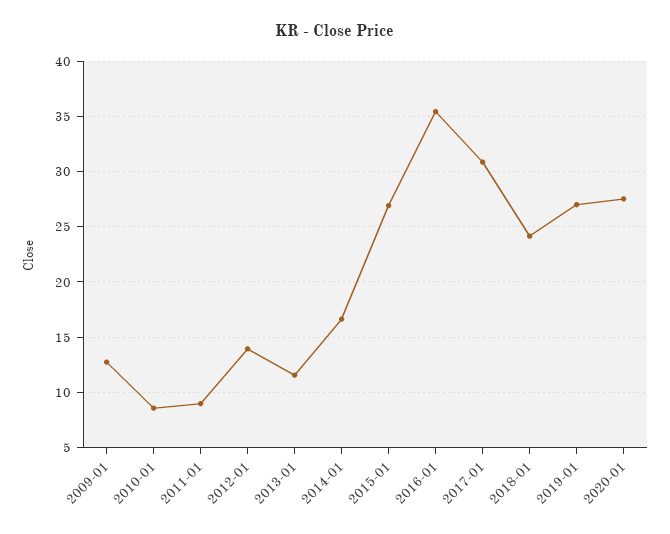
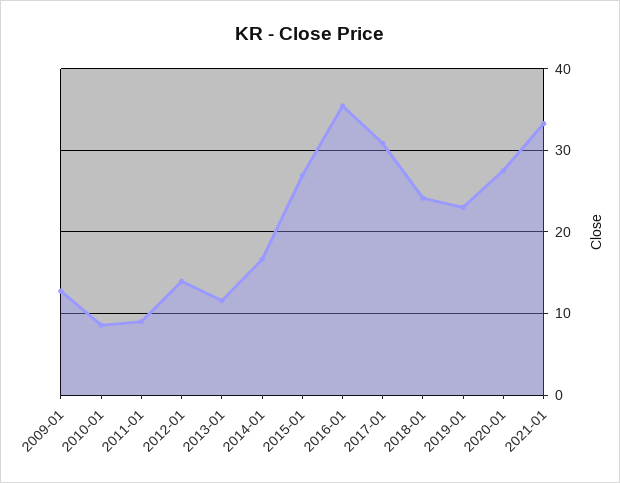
2019-01: 27 -> 23
2021-01: none -> 33

